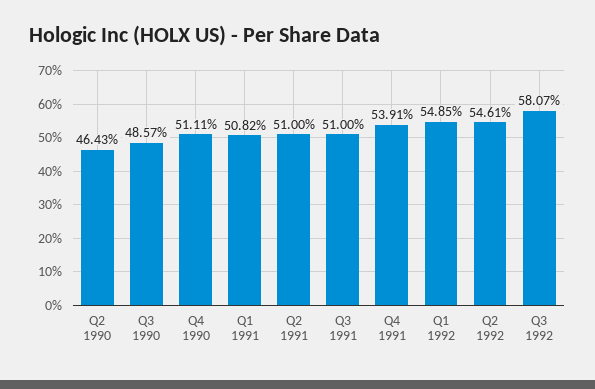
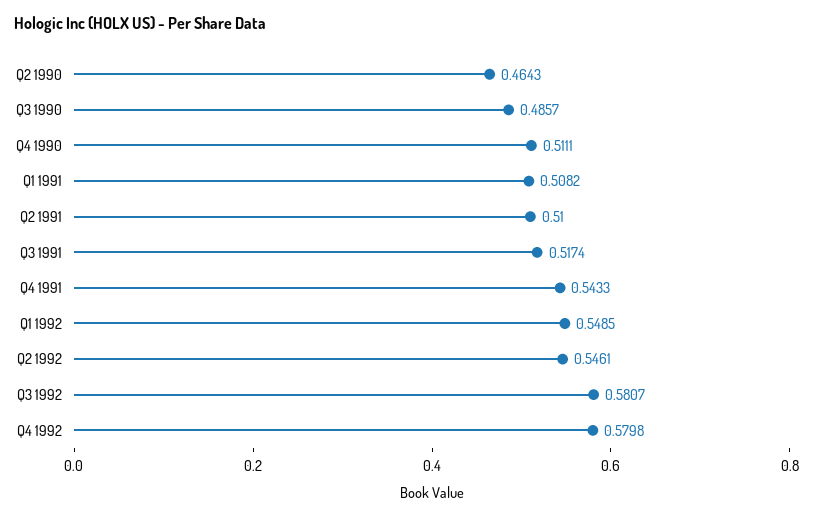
Q3 1991: 0.51 -> 0.5174
Q4 1991: 0.5391 -> 0.5433
Q4 1992: none -> 0.5798

